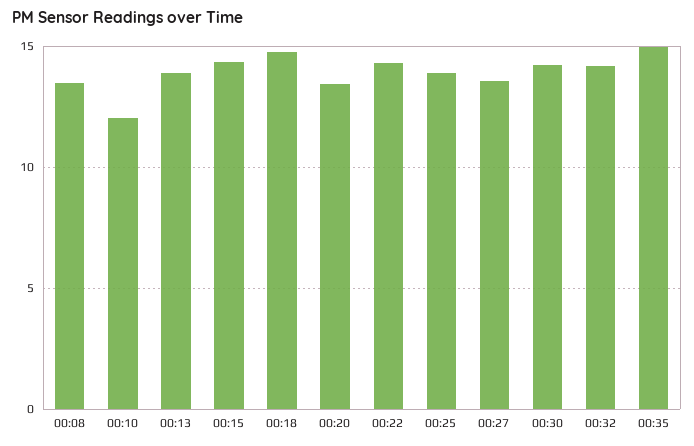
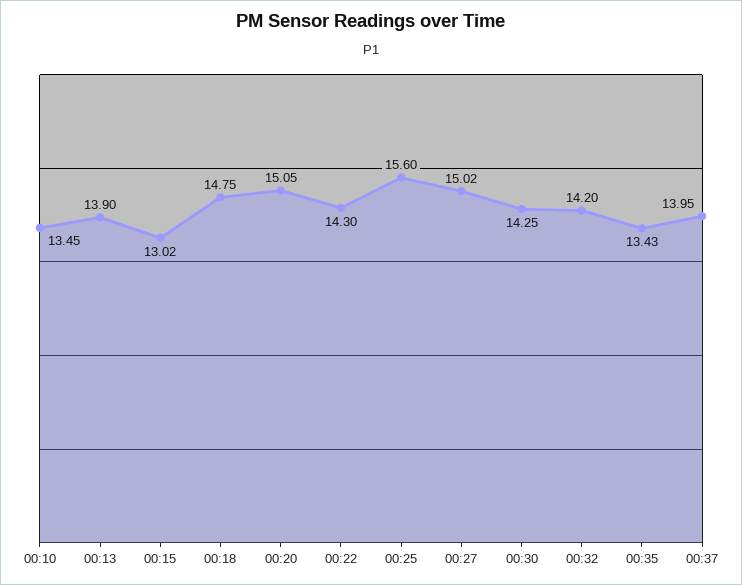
00:08: 13.5 -> none
00:10: 12 -> 13.45
00:15: 14.5 -> 13.02
00:20: 13.5 -> 15.05
00:25: 14 -> 15.6
00:27: 13.5 -> 15.02
00:35: 15 -> 13.43
00:37: none -> 13.95

